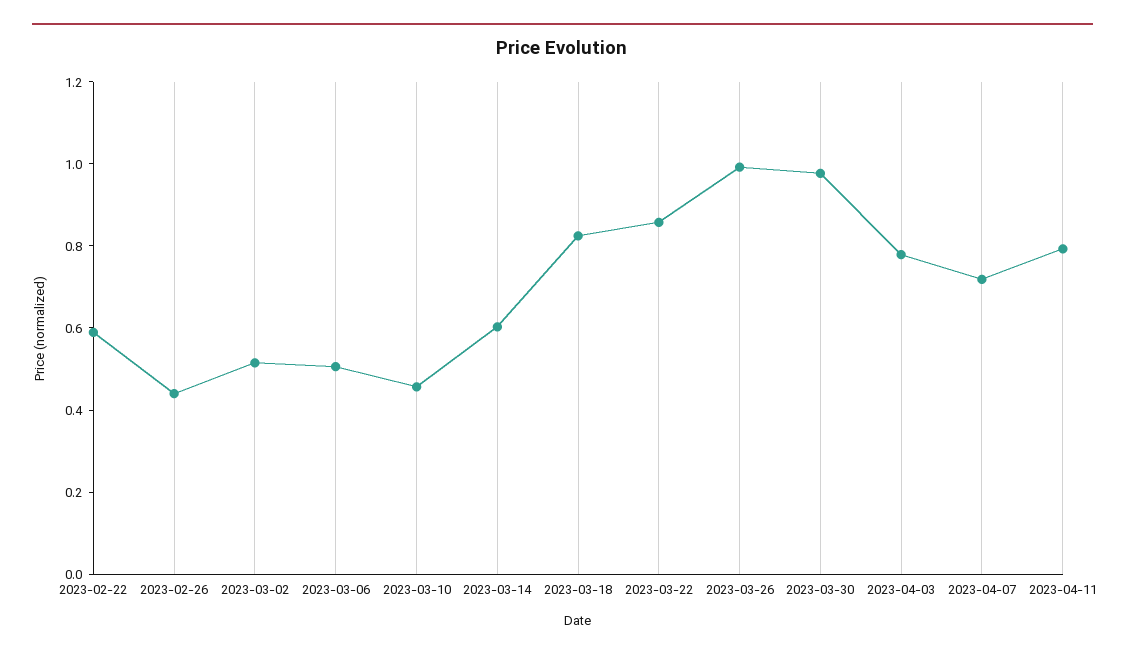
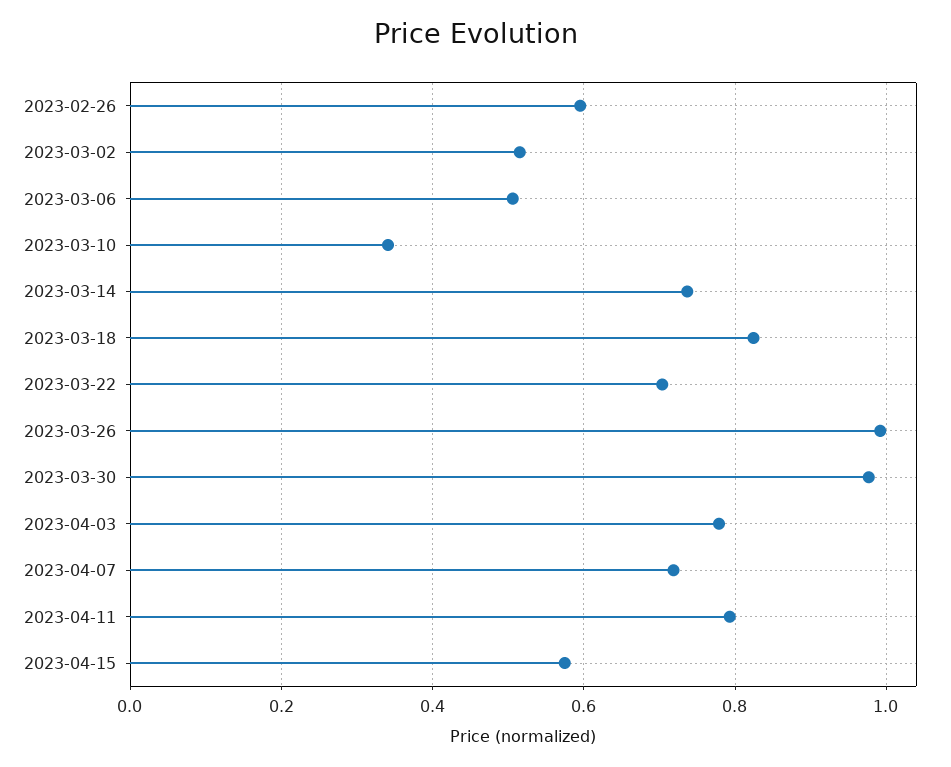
2023-02-22: 0.6 -> none
2023-02-26: 0.45 -> 0.6
2023-03-10: 0.45 -> 0.34
2023-03-14: 0.6 -> 0.74
2023-03-22: 0.85 -> 0.7
2023-04-15: none -> 0.58

